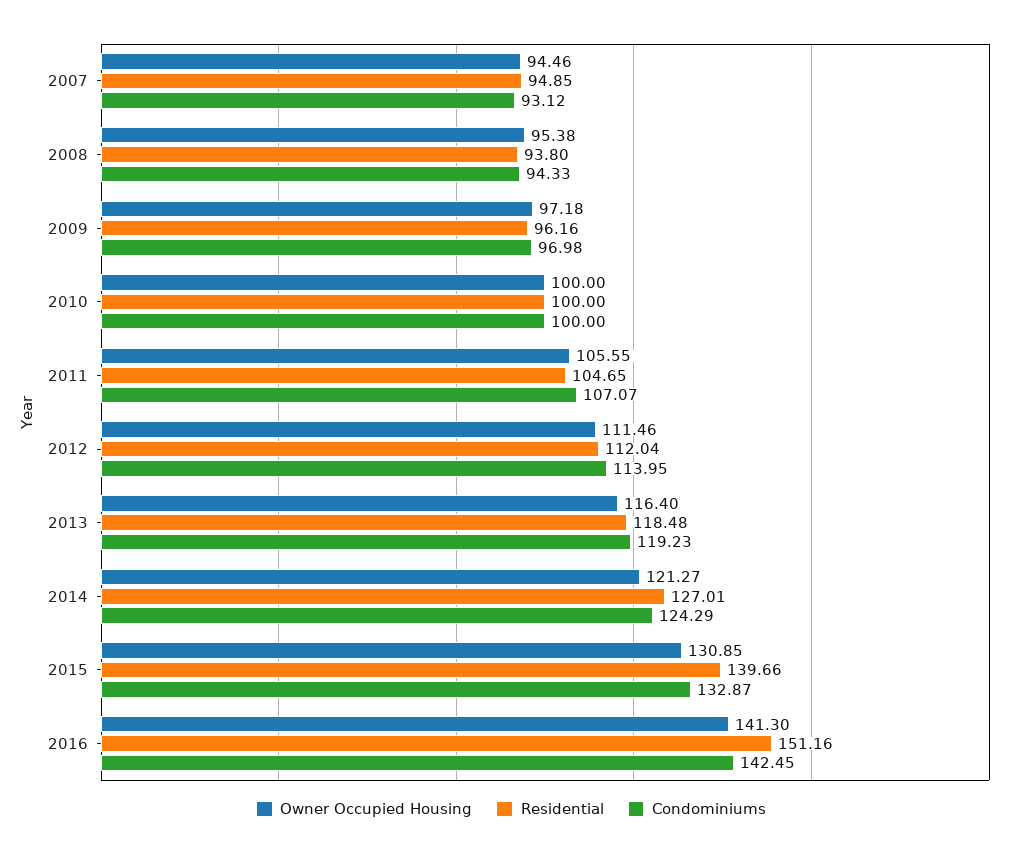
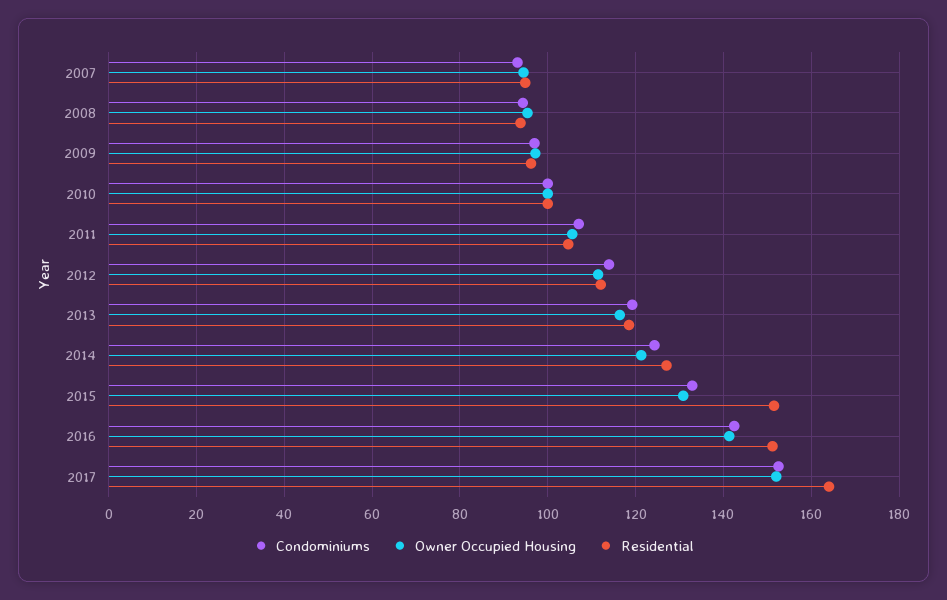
Residential, 2015: 139.66 -> 152
Condominiums, 2017: none -> 152
Owner Occupied Housing, 2017: none -> 152
Residential, 2017: none -> 164

